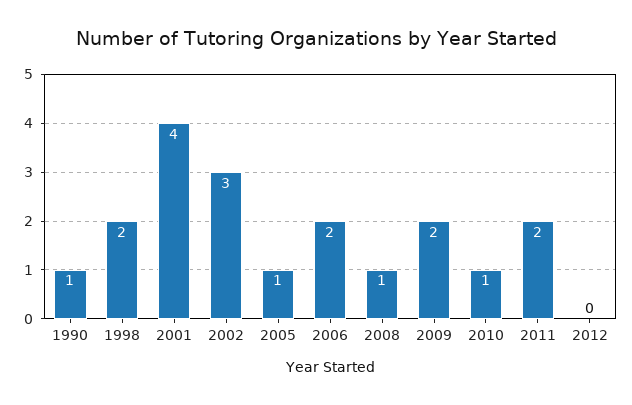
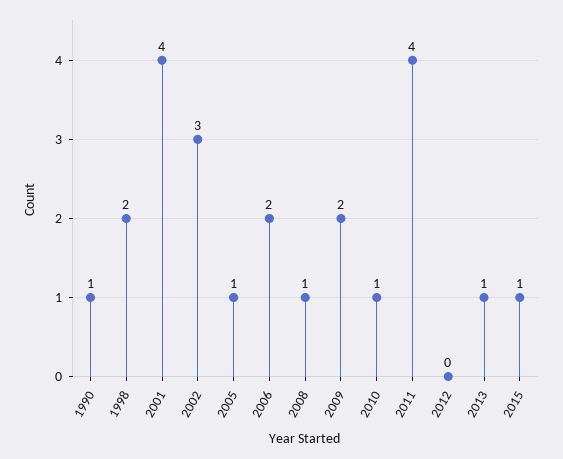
2011: 2 -> 4
2013: none -> 1
2015: none -> 1

